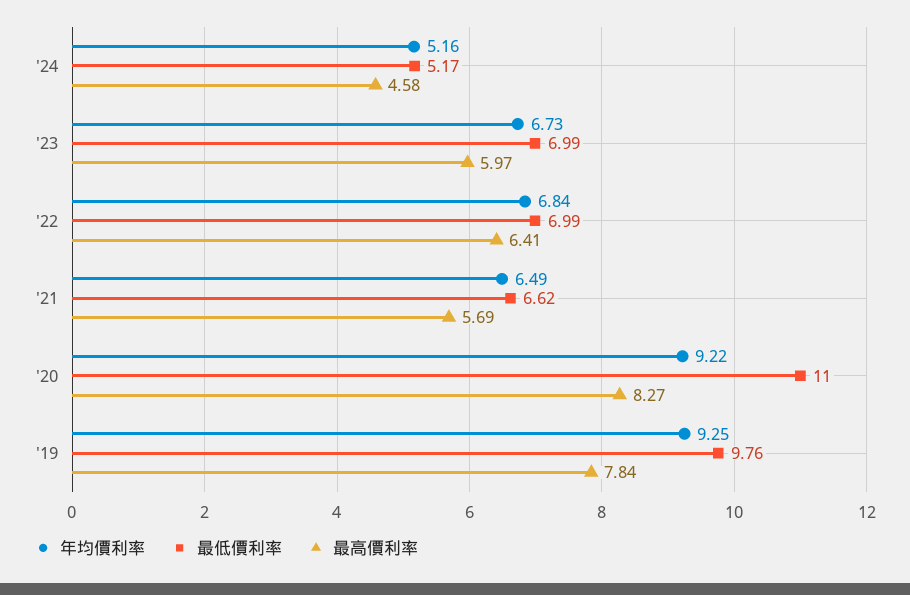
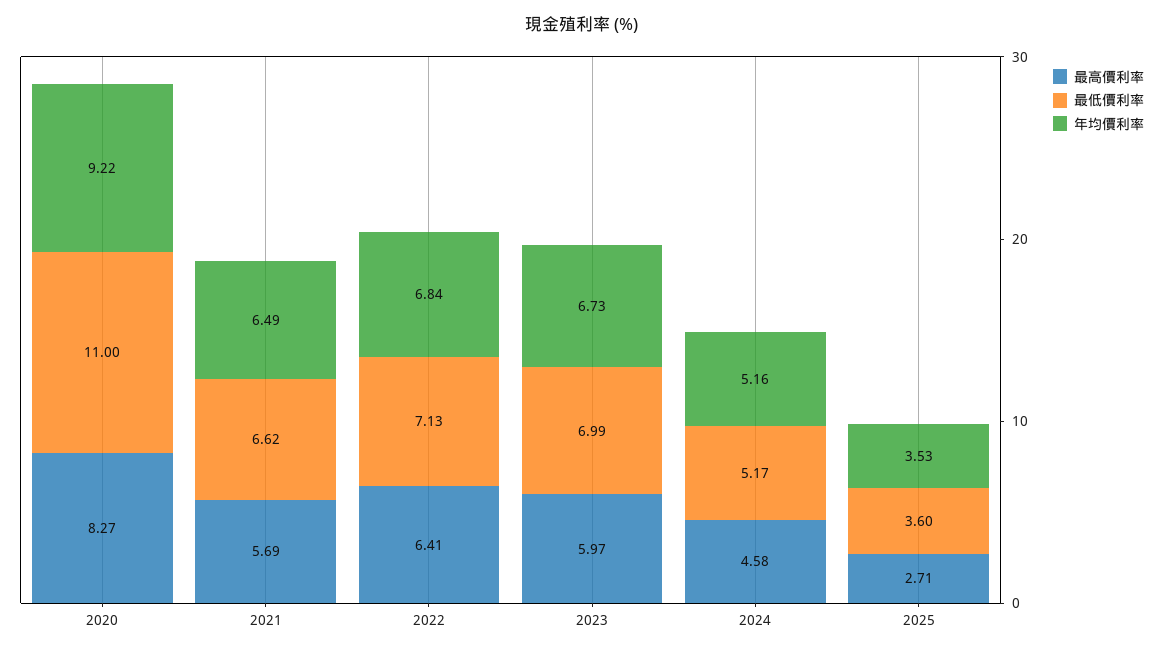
最低價利率, '22: 6.99 -> 7.13
年均價利率, '19: 9.25 -> none
最低價利率, '19: 9.76 -> none
最高價利率, '19: 7.84 -> none
最高價利率, 2025: none -> 2.71
最低價利率, 2025: none -> 3.6
年均價利率, 2025: none -> 3.53

